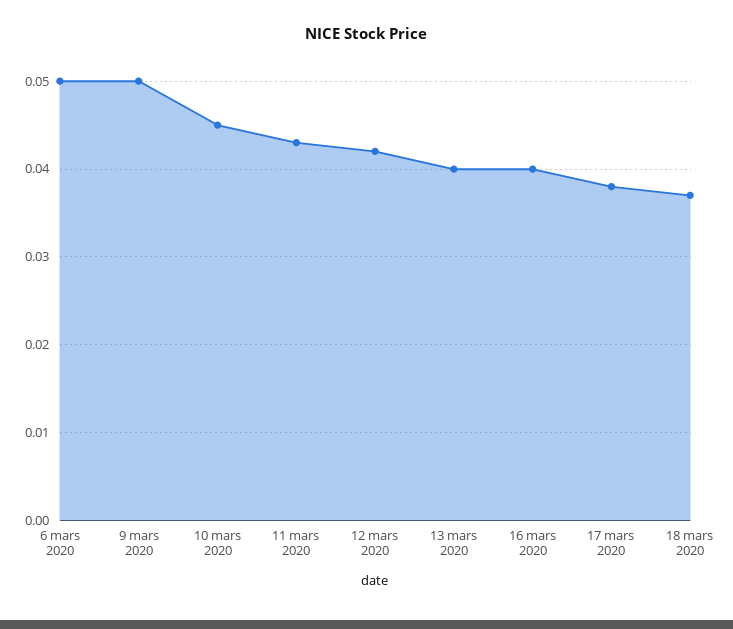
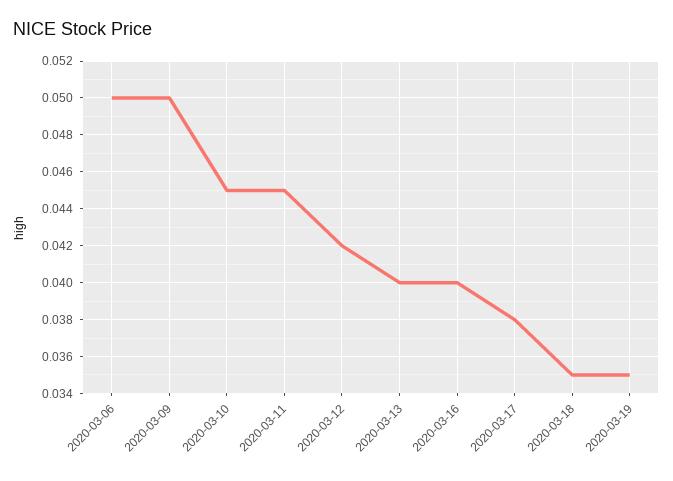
11 mars 2020: 0.043 -> 0.045
18 mars 2020: 0.037 -> 0.035
2020-03-19: none -> 0.035

